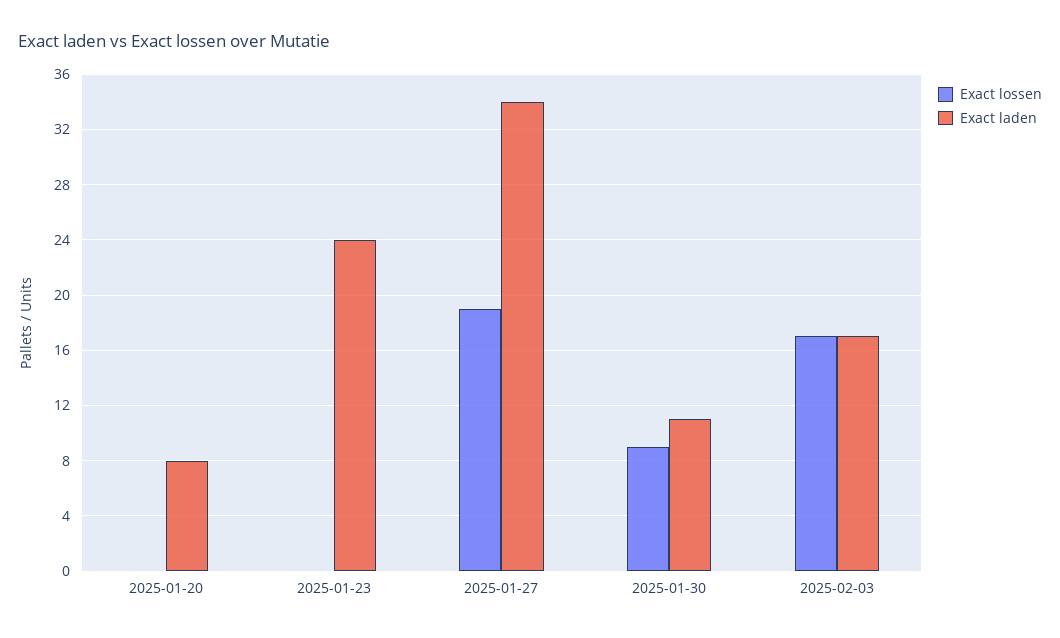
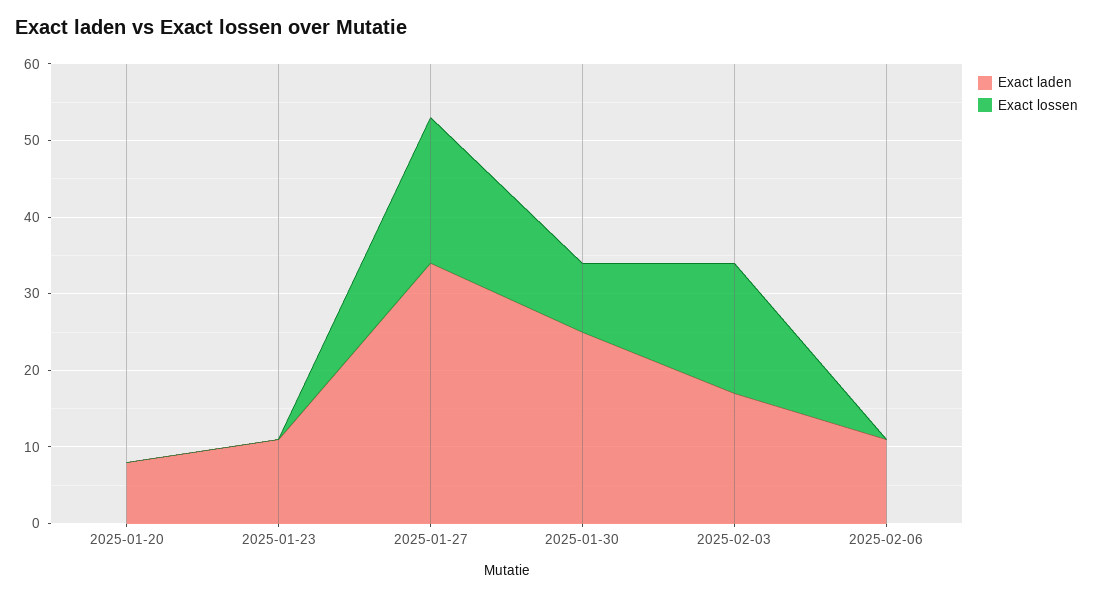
Exact laden, 2025-01-23: 24 -> 10
Exact laden, 2025-01-30: 11 -> 25
Exact laden, 2025-02-06: none -> 10
Exact lossen, 2025-02-06: none -> 0

